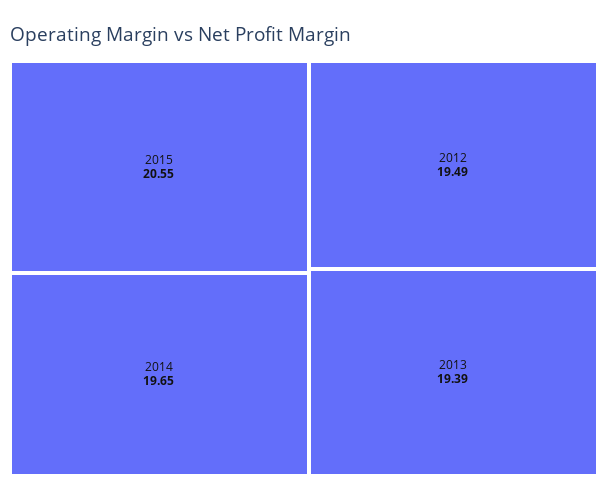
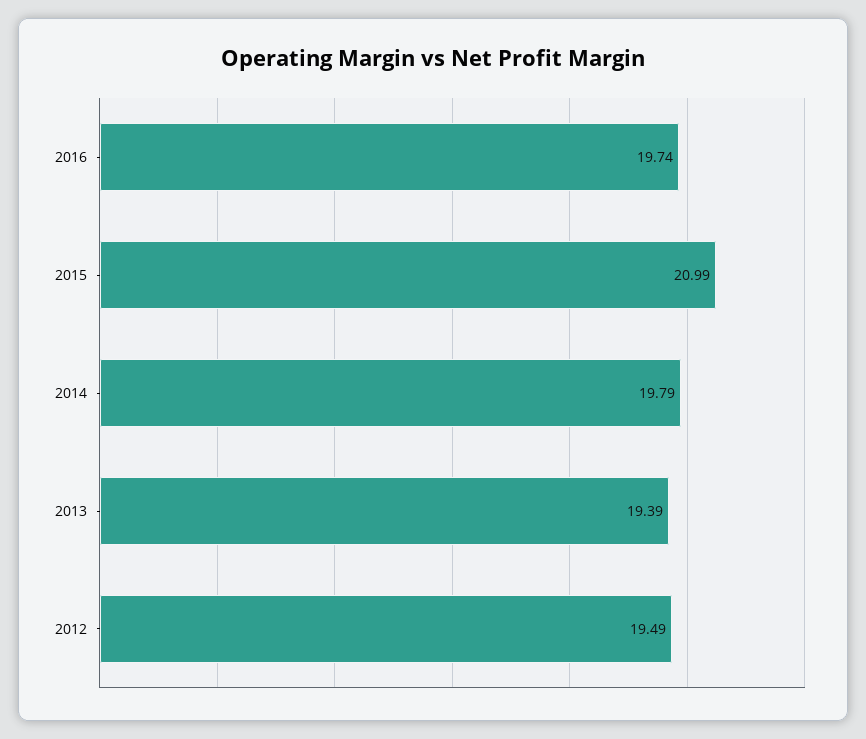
2015: 20.55 -> 20.99
2014: 19.65 -> 19.79
2016: none -> 19.74

